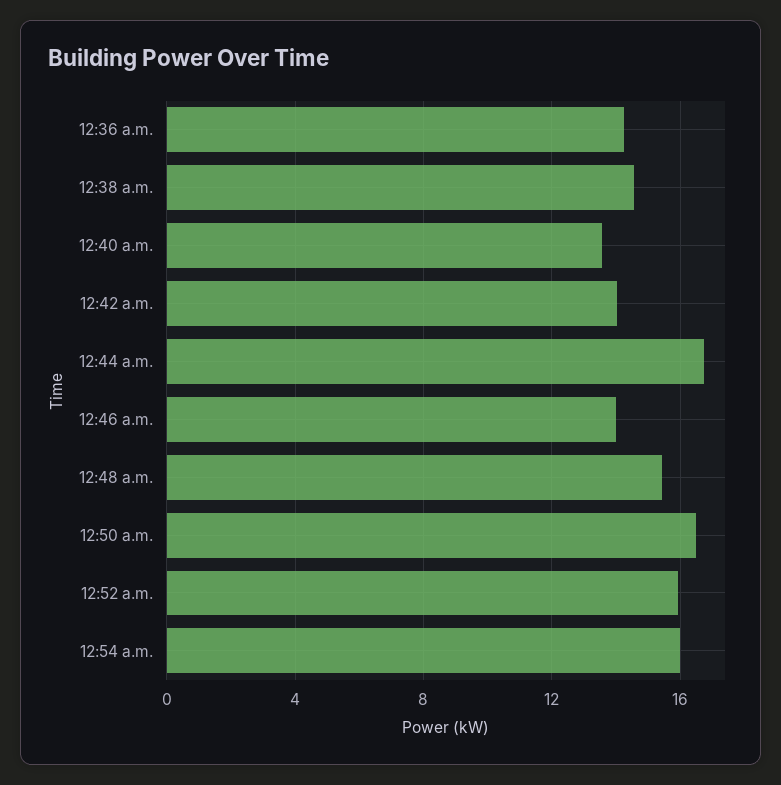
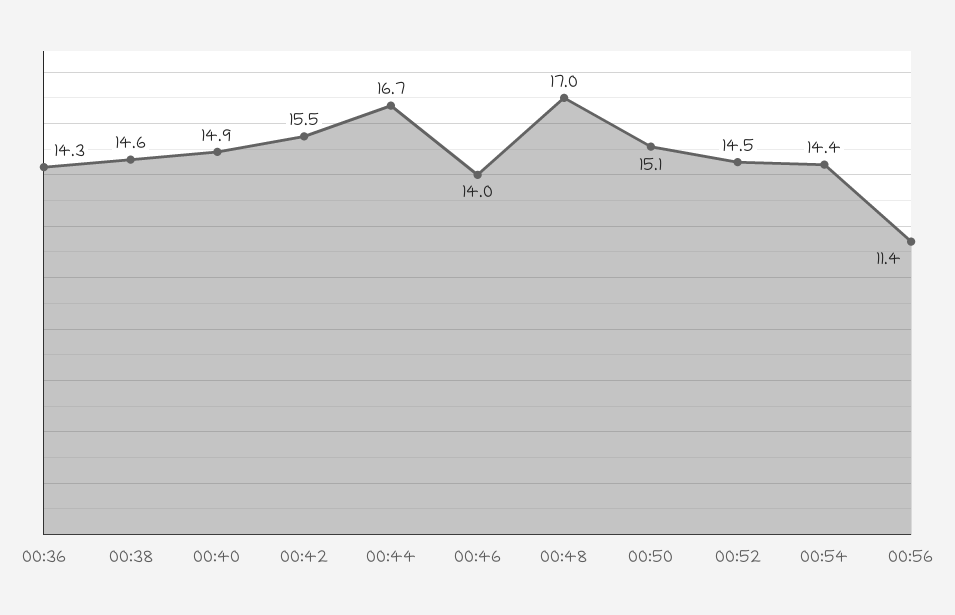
12:40 a.m.: 13.5 -> 14.9
12:42 a.m.: 14 -> 15.5
12:48 a.m.: 15.5 -> 17
12:50 a.m.: 16.5 -> 15.1
12:52 a.m.: 16 -> 14.5
12:54 a.m.: 16 -> 14.4
00:56: none -> 11.4

